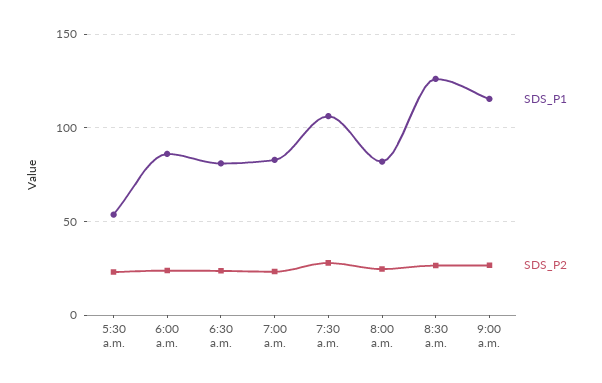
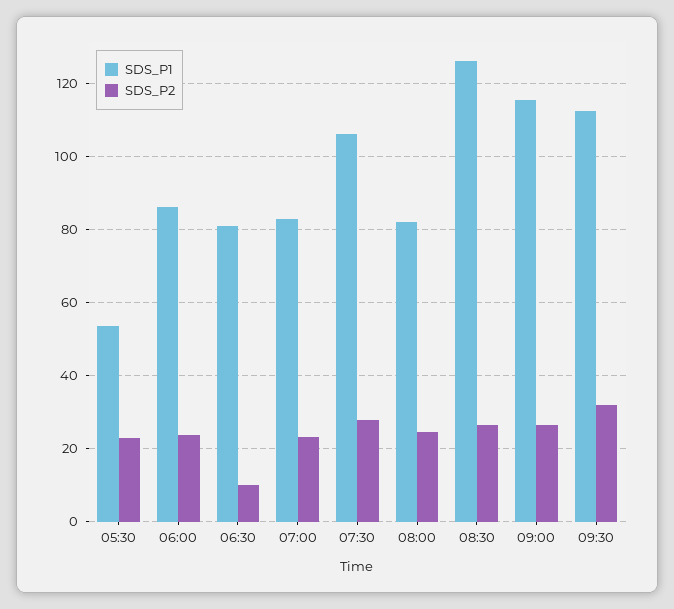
SDS_P2, 6:30 a.m.: 25 -> 10
SDS_P1, 09:30: none -> 112
SDS_P2, 09:30: none -> 32

